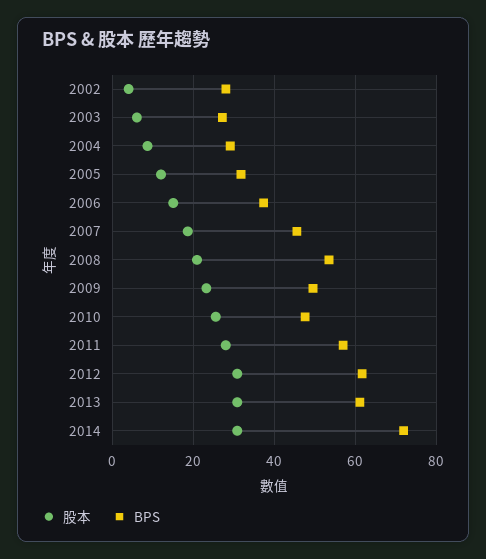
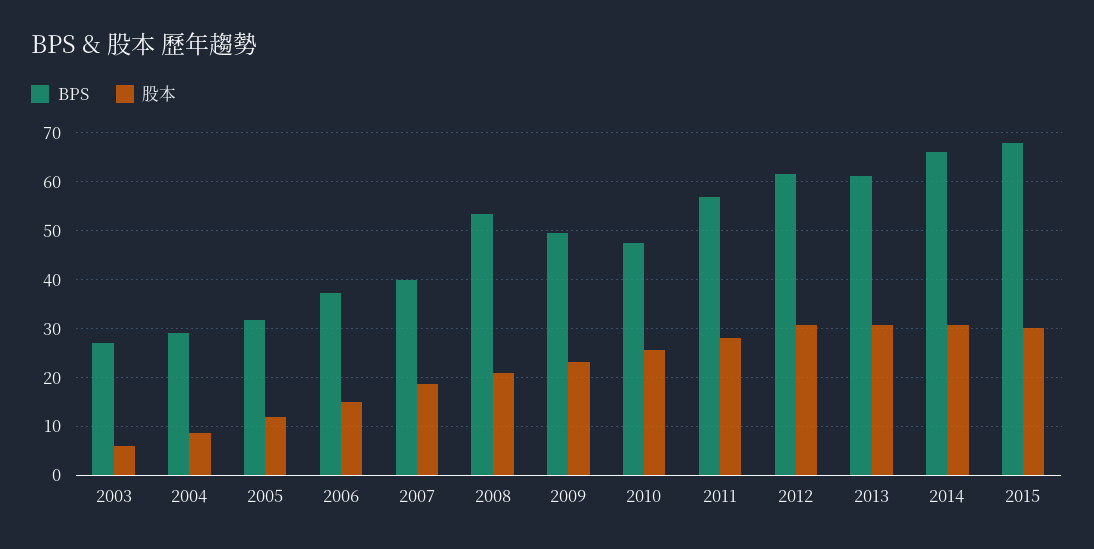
股本, 2002: 4 -> none
BPS, 2002: 28 -> none
BPS, 2007: 46 -> 40
BPS, 2014: 72 -> 66
BPS, 2015: none -> 68
股本, 2015: none -> 30

